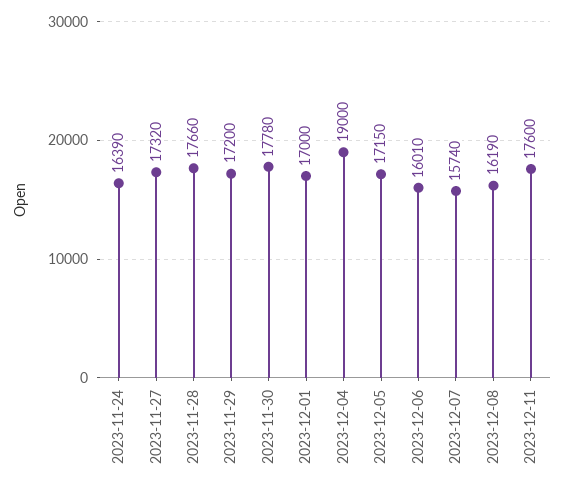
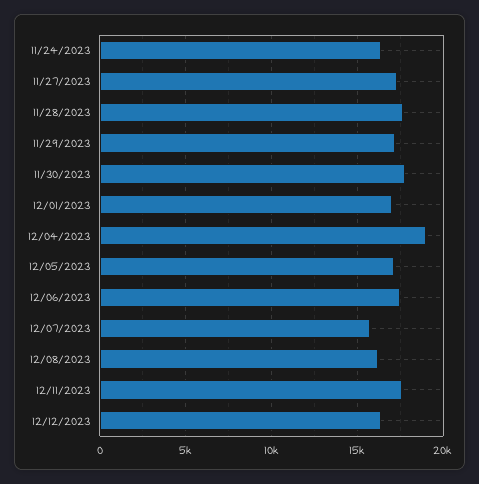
2023-12-06: 16010 -> 17500
12/12/2023: none -> 16500

